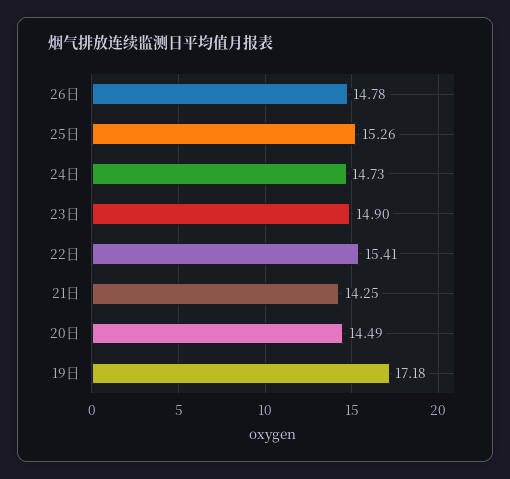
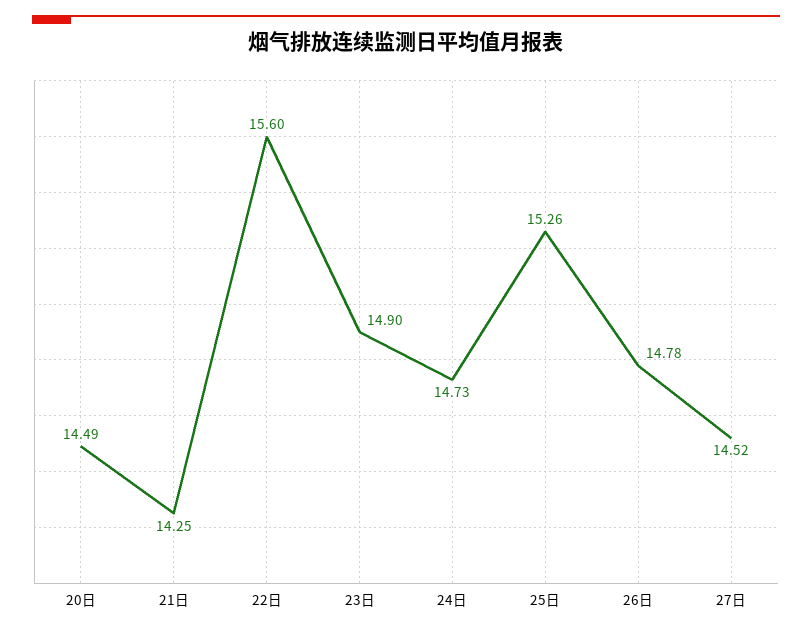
22日: 15.41 -> 15.6
19日: 17.18 -> none
27日: none -> 14.52

